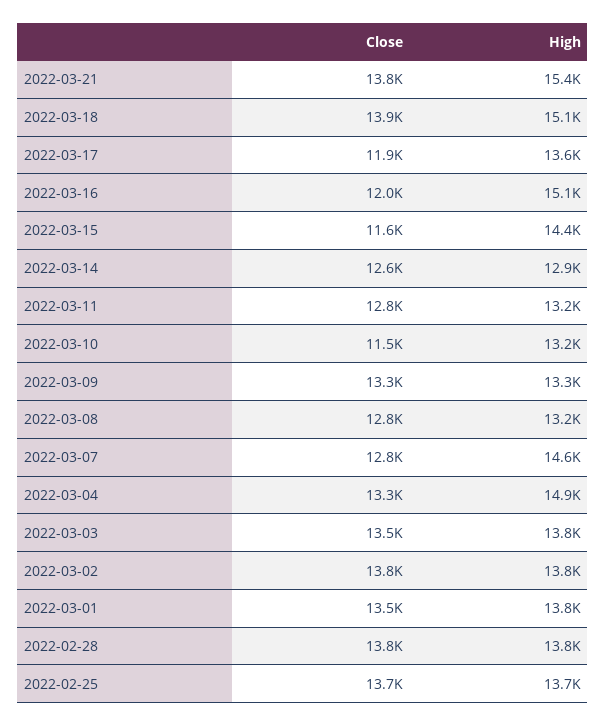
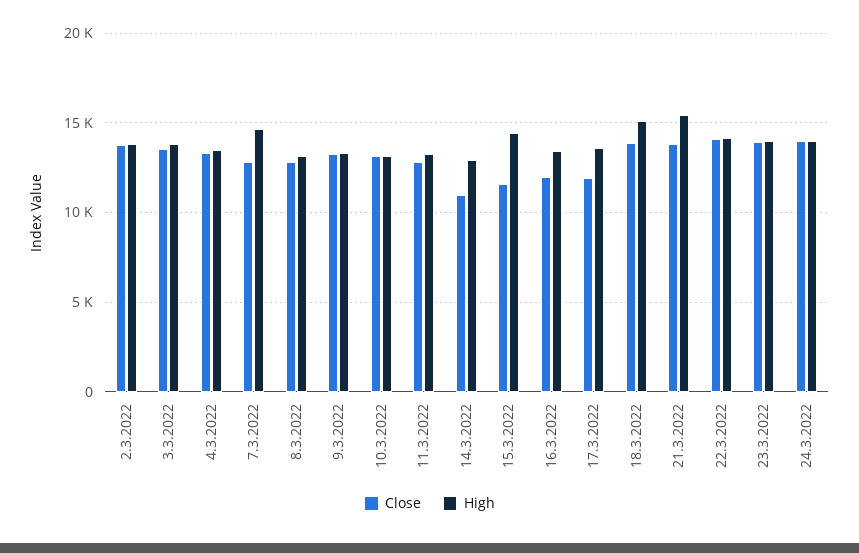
High, 2022-03-16: 15100 -> 13500
Close, 2022-03-14: 12600 -> 11000
Close, 2022-03-10: 11500 -> 13000
High, 2022-03-04: 14900 -> 13500
Close, 2022-03-01: 13500 -> none
High, 2022-03-01: 13800 -> none
Close, 2022-02-28: 13800 -> none
High, 2022-02-28: 13800 -> none
Close, 2022-02-25: 13700 -> none
High, 2022-02-25: 13700 -> none
Close, 22.3.2022: none -> 14000
High, 22.3.2022: none -> 14000
Close, 23.3.2022: none -> 14000
High, 23.3.2022: none -> 14000
Close, 24.3.2022: none -> 14000
High, 24.3.2022: none -> 14000

